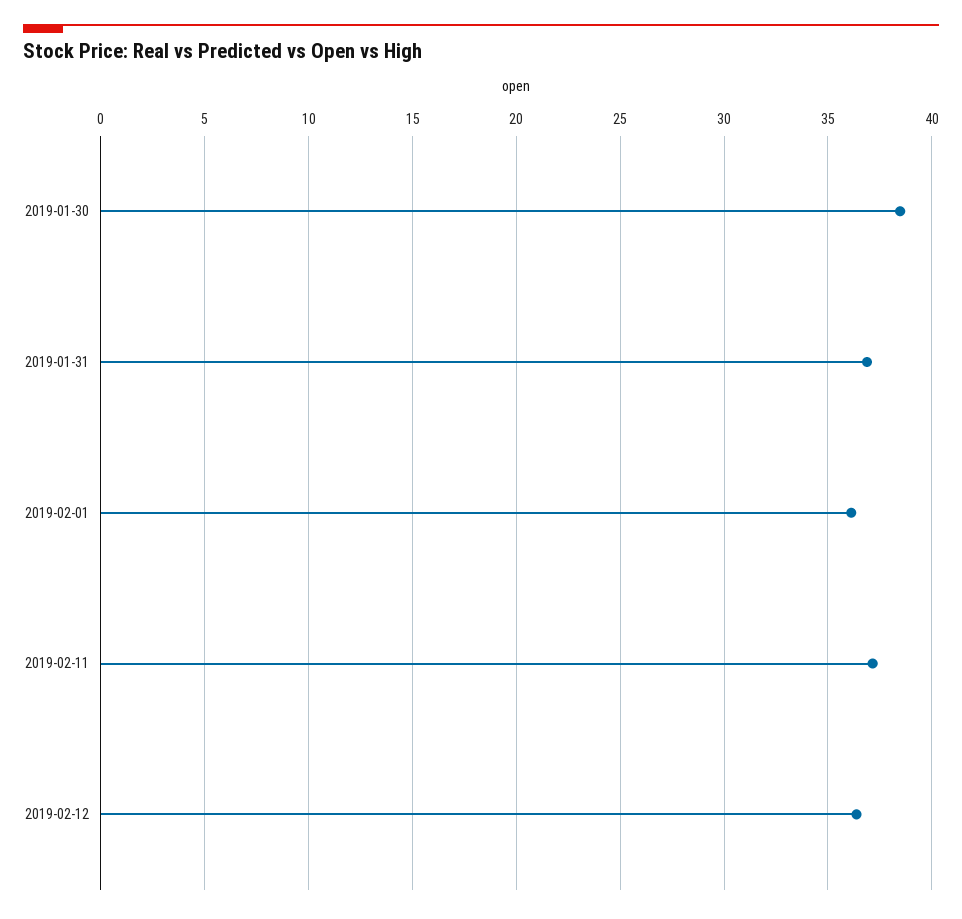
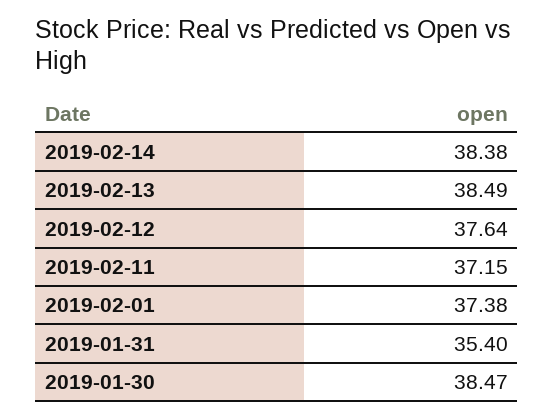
2019-01-31: 37 -> 35.4
2019-02-01: 36 -> 37.38
2019-02-12: 36.5 -> 37.64
2019-02-14: none -> 38.38
2019-02-13: none -> 38.49

